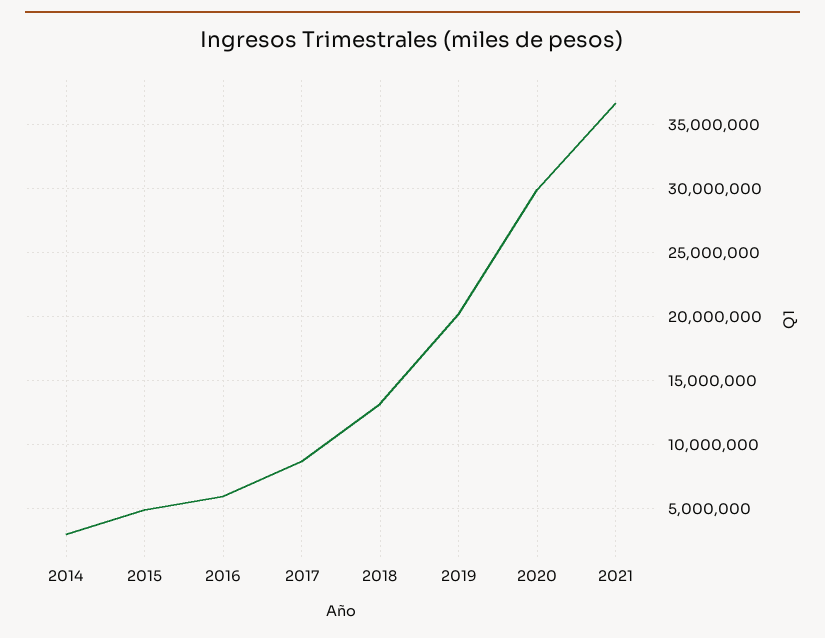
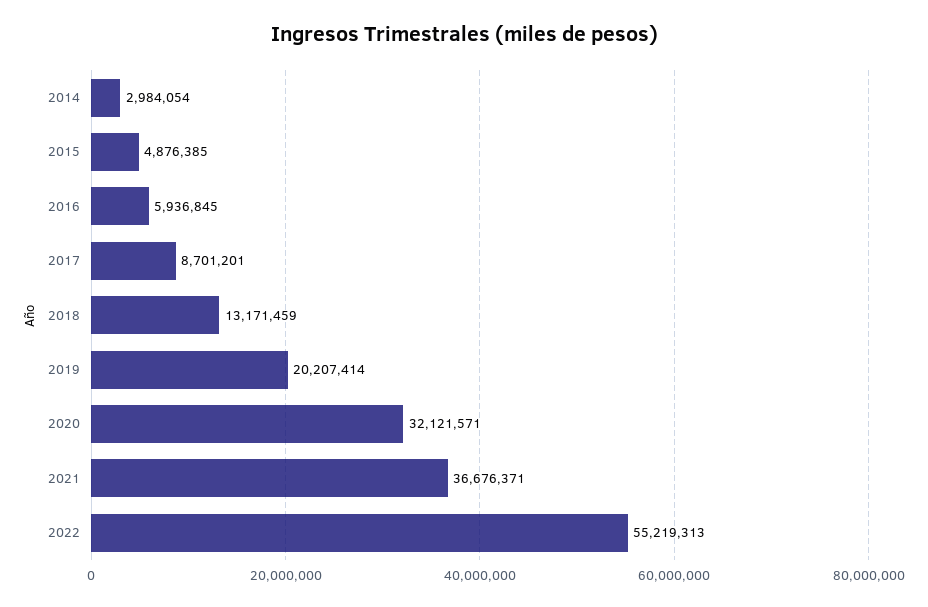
2020: 30000000 -> 32121571
2022: none -> 55219313

